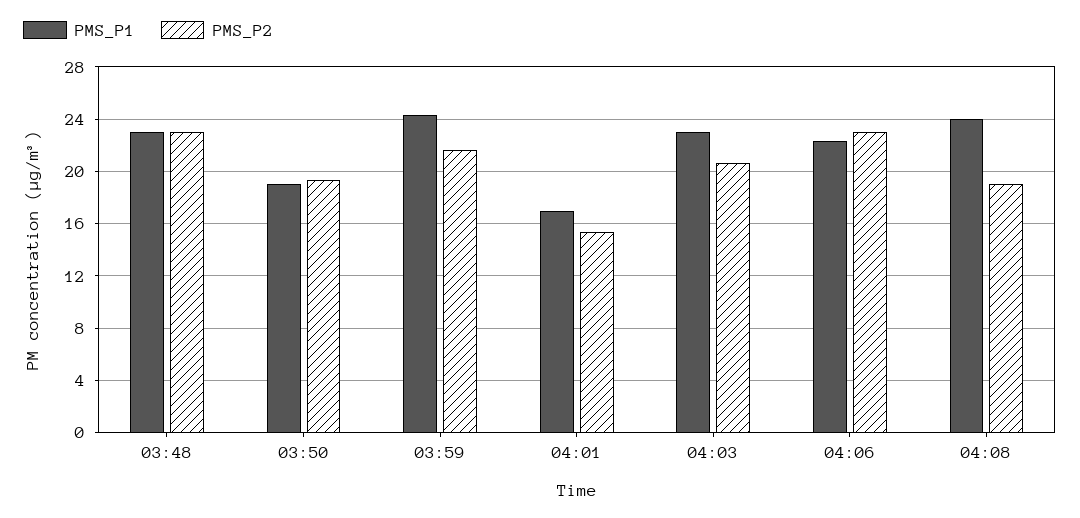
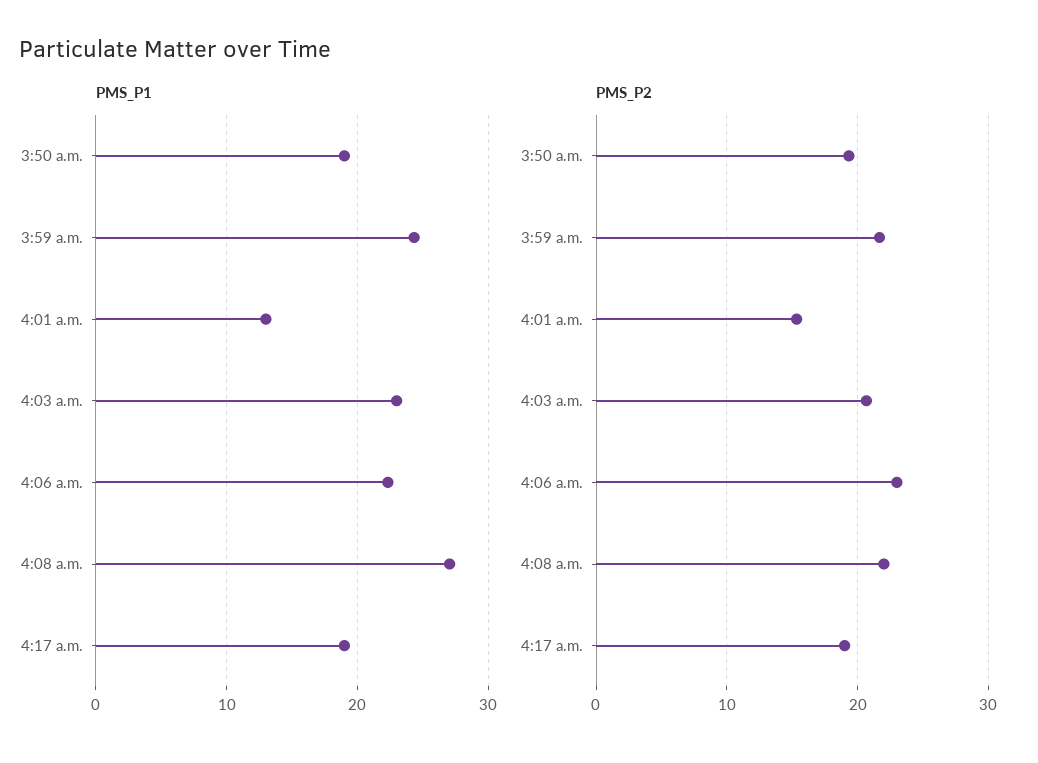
PMS_P1, 03:48: 23 -> none
PMS_P2, 03:48: 23 -> none
PMS_P1, 04:01: 17 -> 13
PMS_P1, 04:08: 24 -> 27
PMS_P2, 04:08: 19 -> 22
PMS_P1, 4:17 a.m.: none -> 19
PMS_P2, 4:17 a.m.: none -> 19

